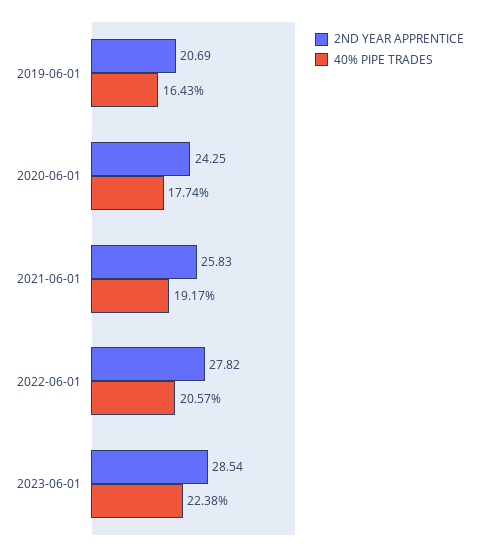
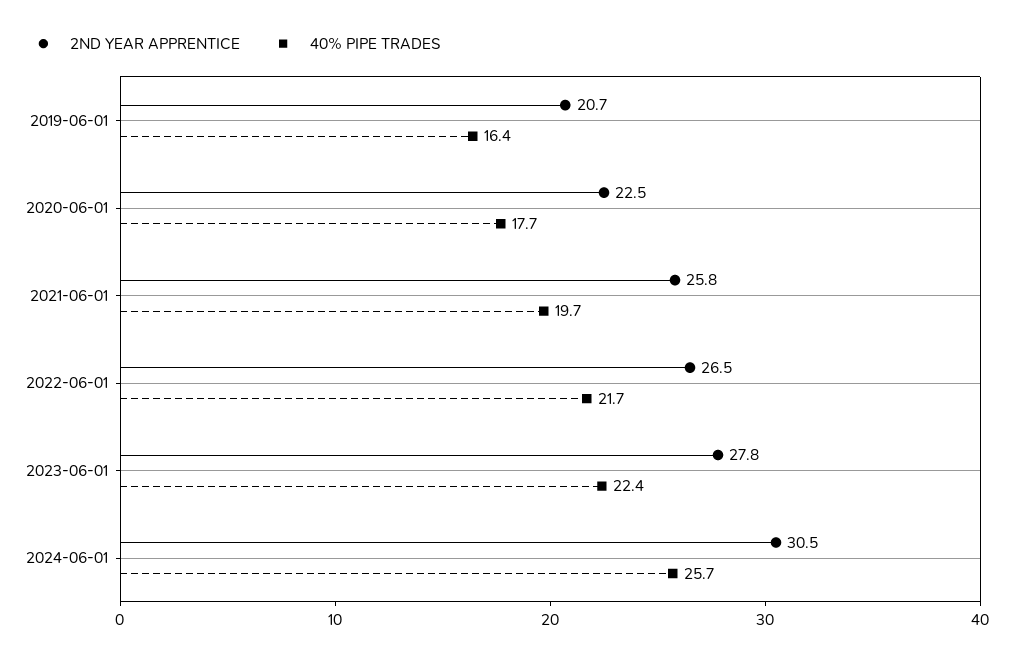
2ND YEAR APPRENTICE, 2020-06-01: 24.25 -> 22.5
40% PIPE TRADES, 2021-06-01: 19.17 -> 19.7
2ND YEAR APPRENTICE, 2022-06-01: 27.82 -> 26.5
40% PIPE TRADES, 2022-06-01: 20.57 -> 21.7
2ND YEAR APPRENTICE, 2023-06-01: 28.54 -> 27.8
2ND YEAR APPRENTICE, 2024-06-01: none -> 30.5
40% PIPE TRADES, 2024-06-01: none -> 25.7

